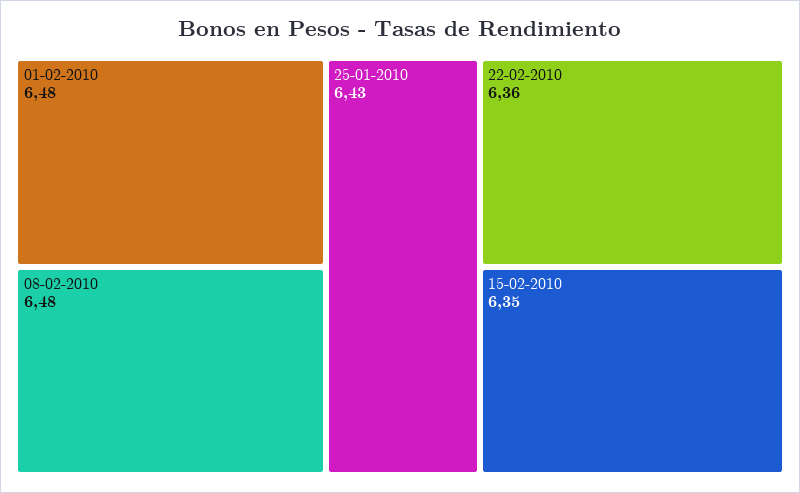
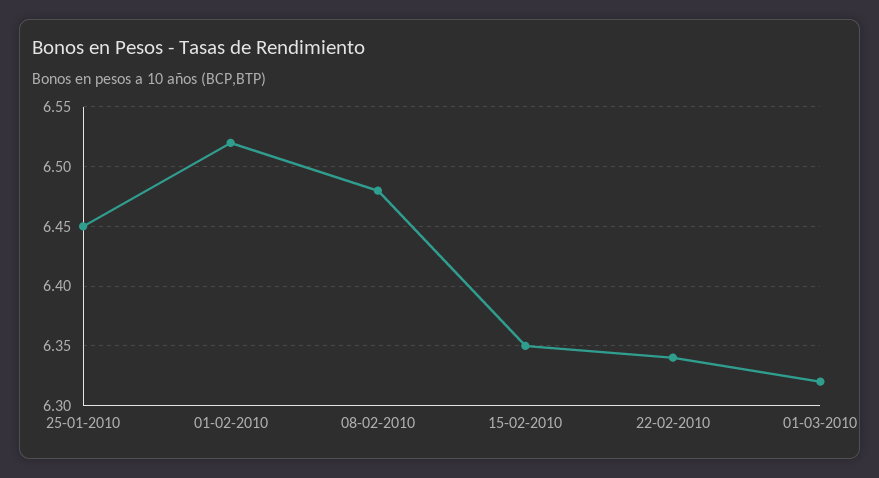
01-02-2010: 6.48 -> 6.52
25-01-2010: 6.43 -> 6.45
22-02-2010: 6.36 -> 6.34
01-03-2010: none -> 6.32

